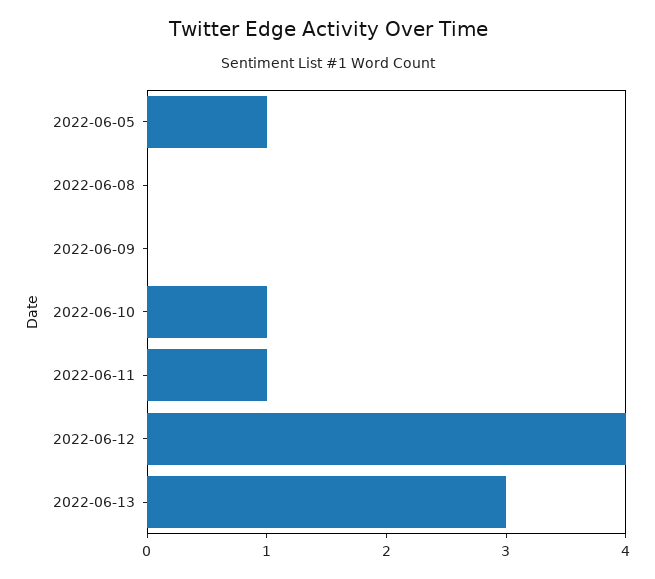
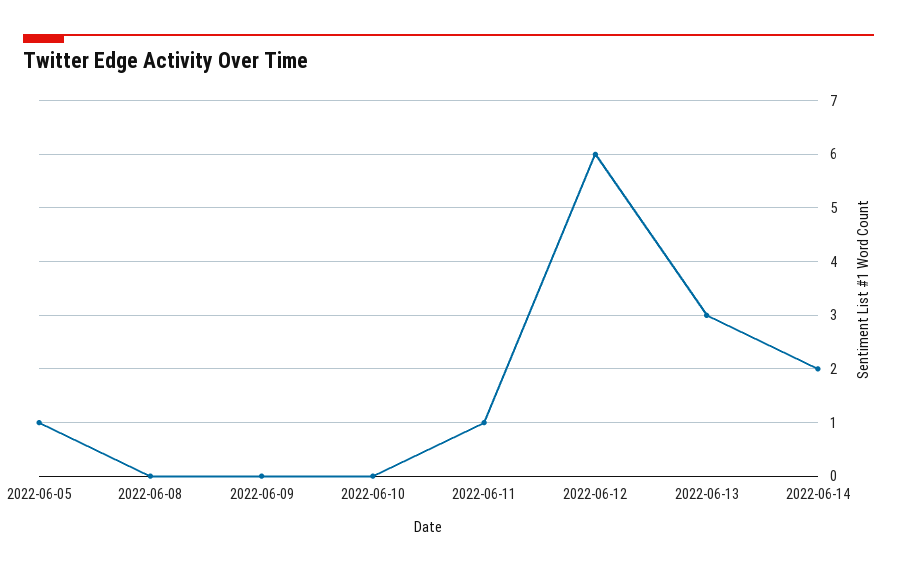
2022-06-10: 1 -> 0
2022-06-12: 4 -> 6
2022-06-14: none -> 2

